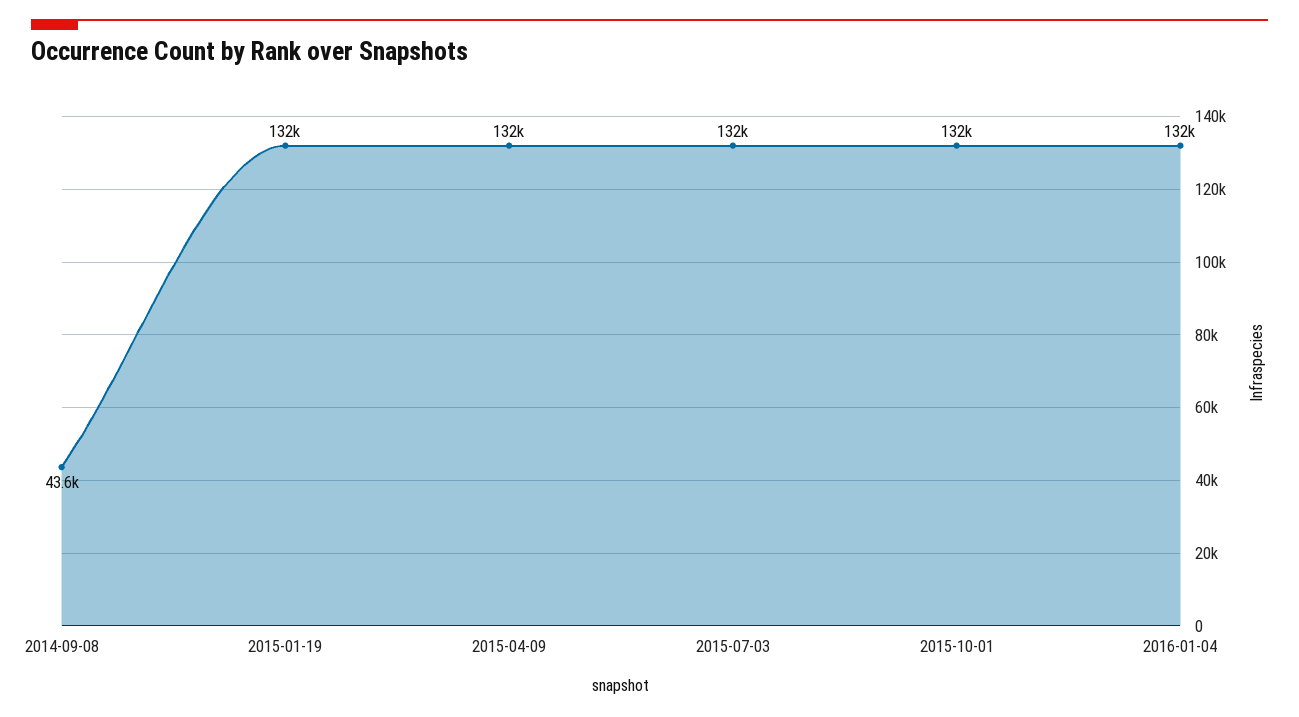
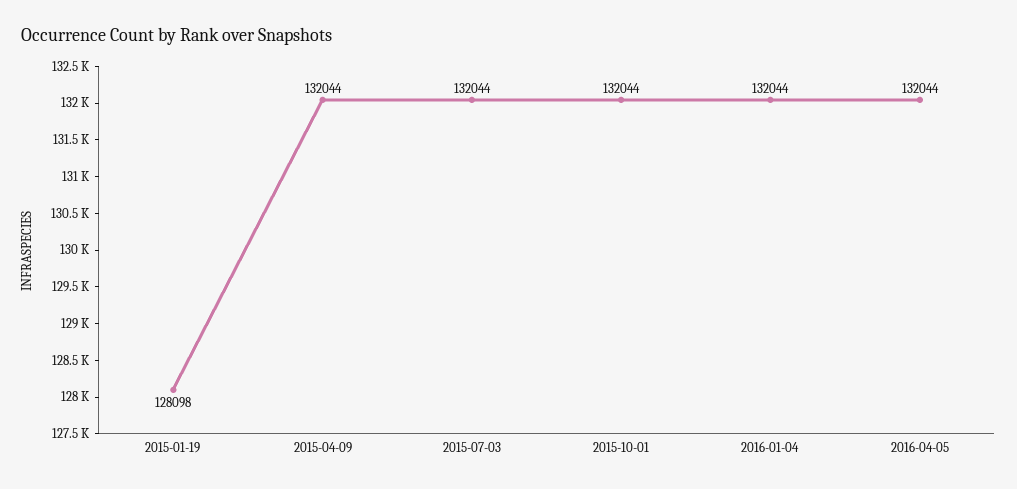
2014-09-08: 43600 -> none
2015-01-19: 132000 -> 128098
2016-04-05: none -> 132044

